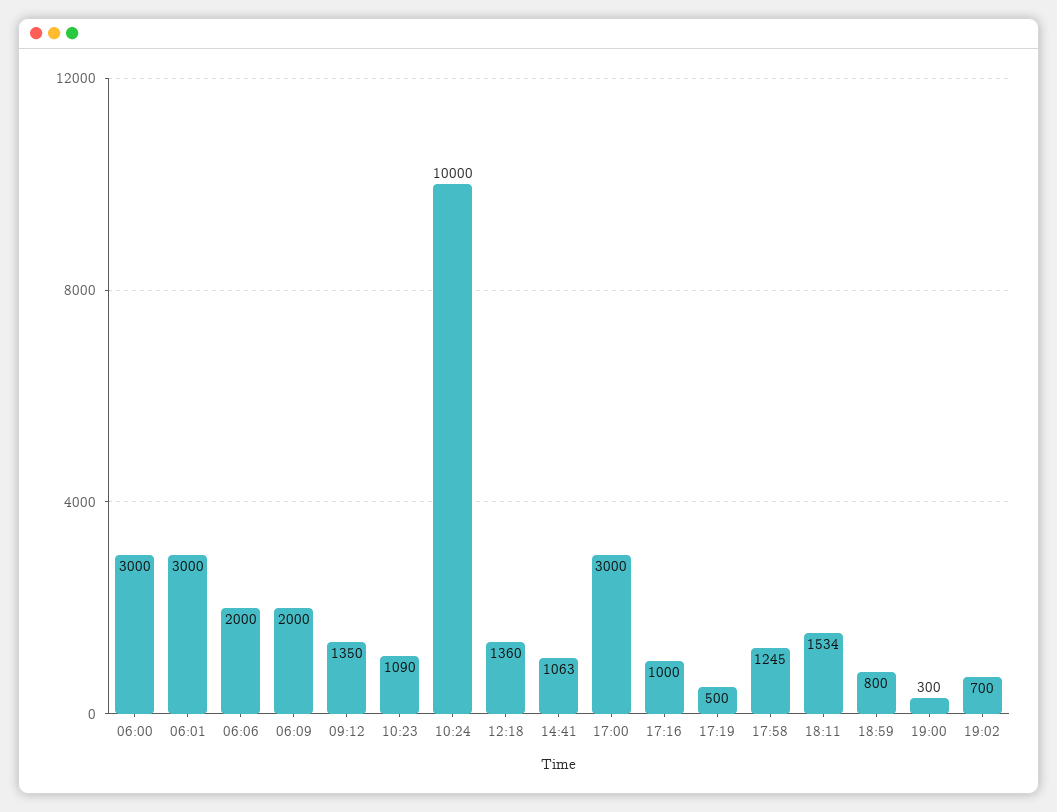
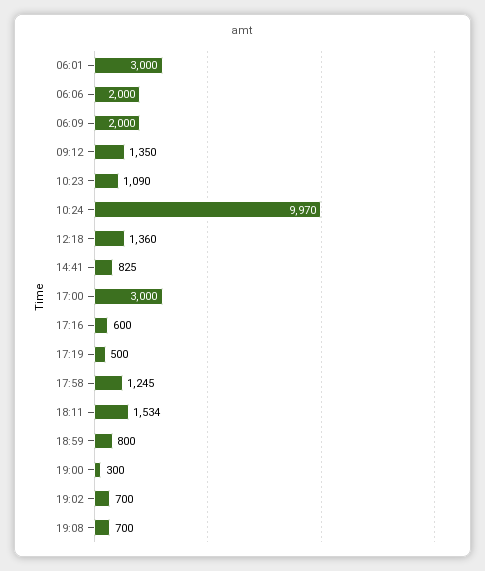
06:00: 3000 -> none
10:24: 10000 -> 9970
14:41: 1063 -> 825
17:16: 1000 -> 600
19:08: none -> 700

